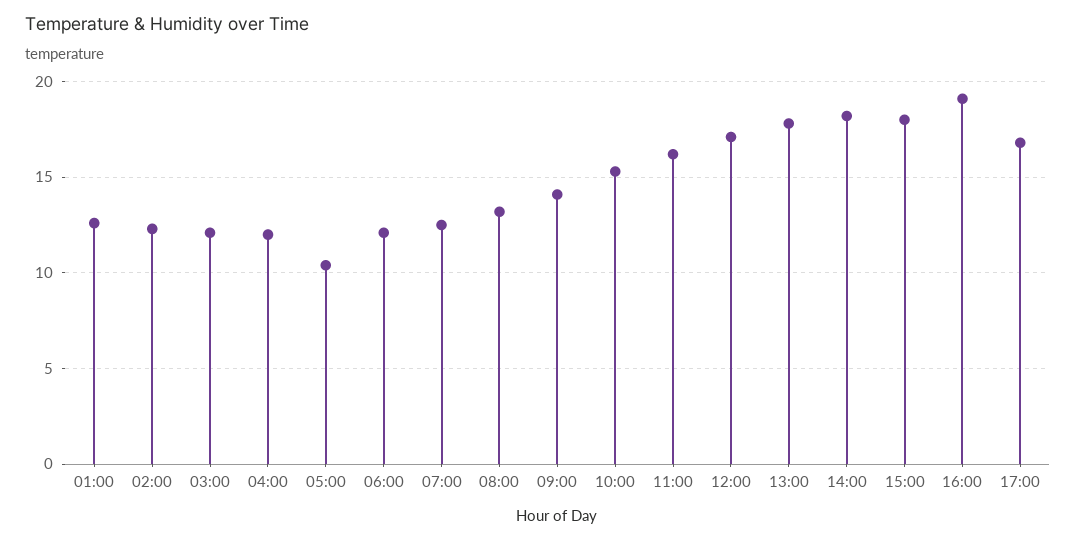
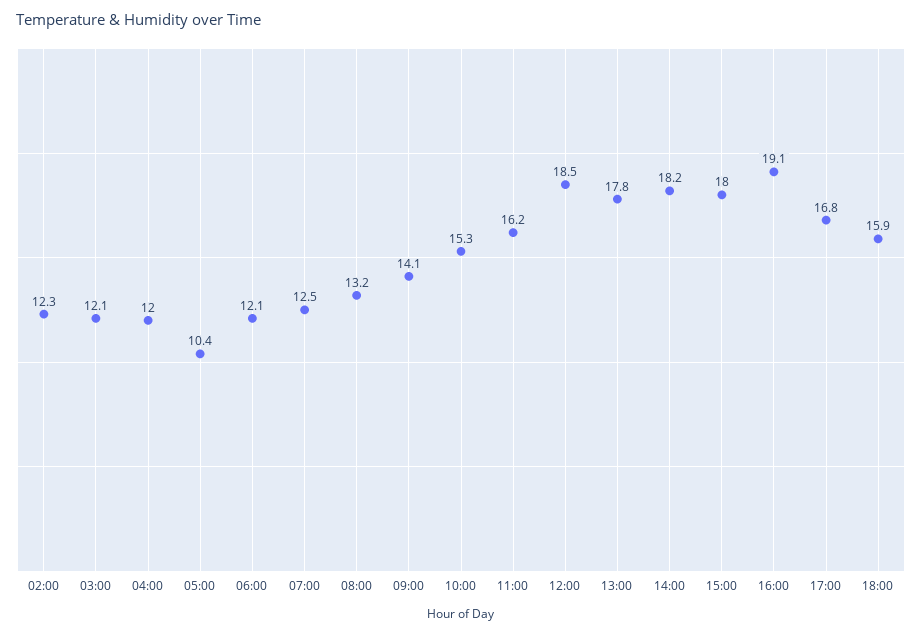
01:00: 12.5 -> none
12:00: 17 -> 18.5
18:00: none -> 15.9

